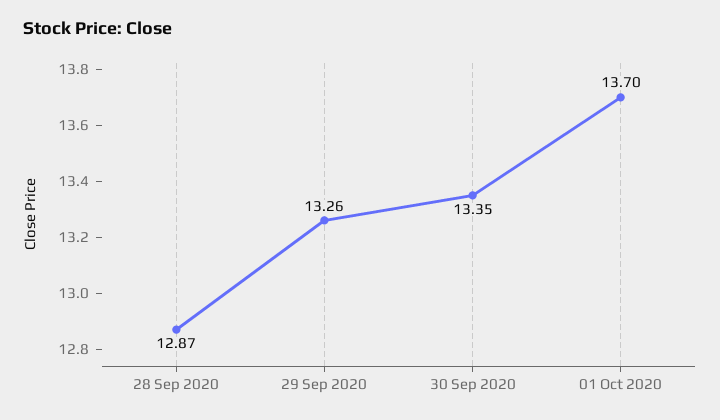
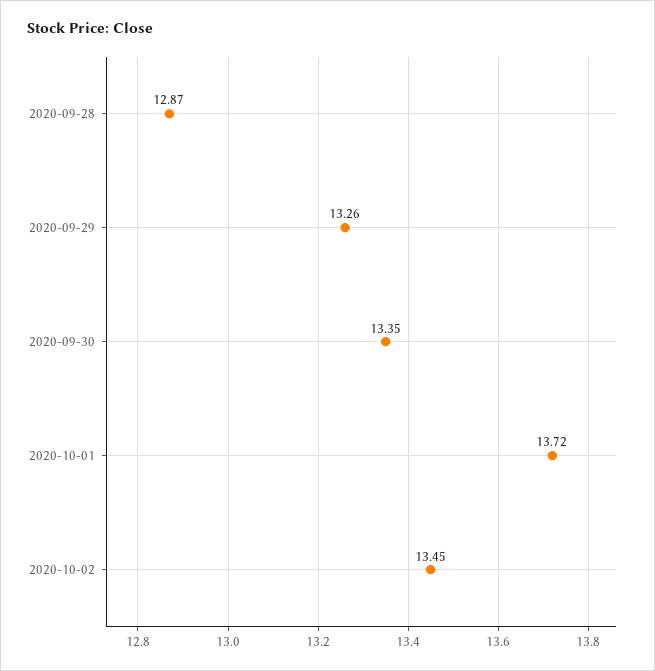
01 Oct 2020: 13.7 -> 13.72
2020-10-02: none -> 13.45

